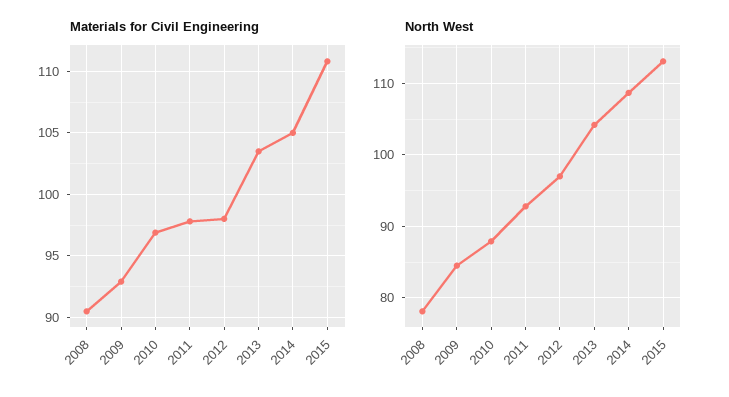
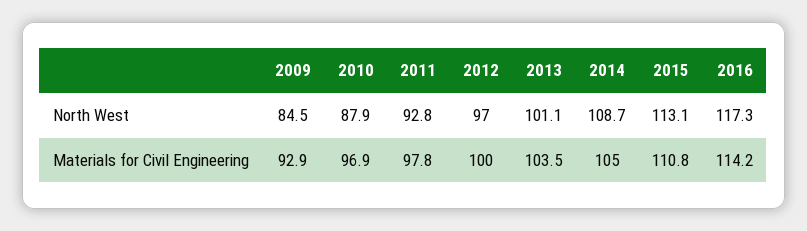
Materials for Civil Engineering, 2008: 90.5 -> none
Materials for Civil Engineering, 2012: 98 -> 100
North West, 2008: 78 -> none
North West, 2013: 104 -> 101.1
North West, 2016: none -> 117.3
Materials for Civil Engineering, 2016: none -> 114.2

